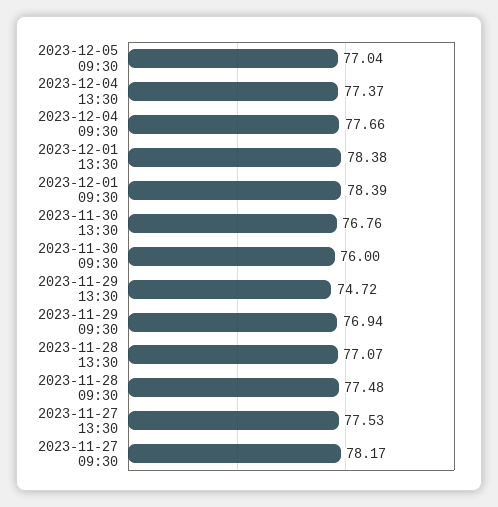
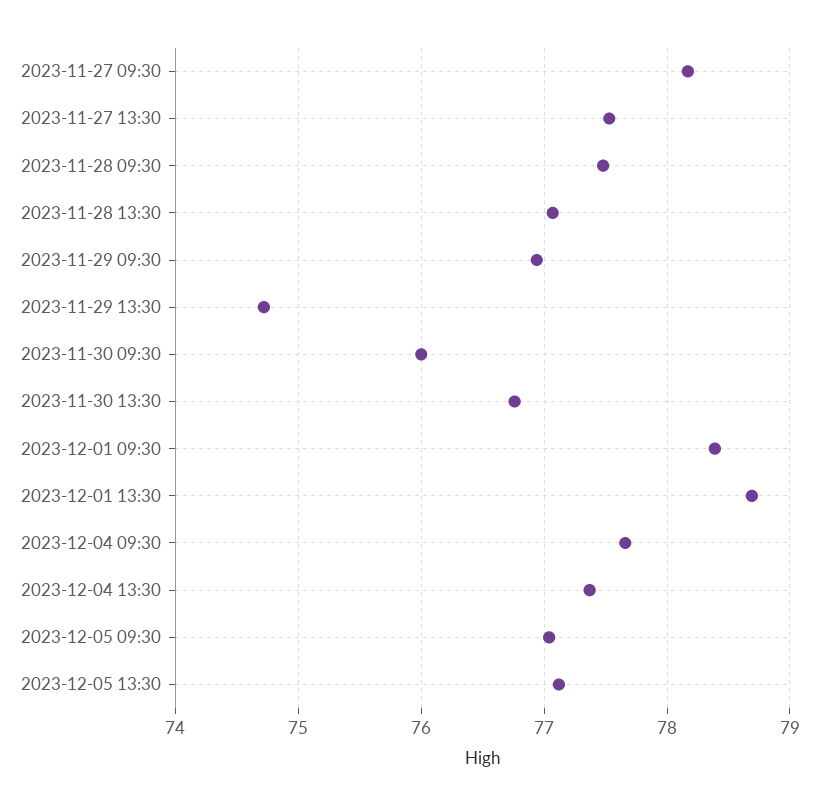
2023-12-01 13:30: 78.38 -> 78.7
2023-12-05 13:30: none -> 77.1

